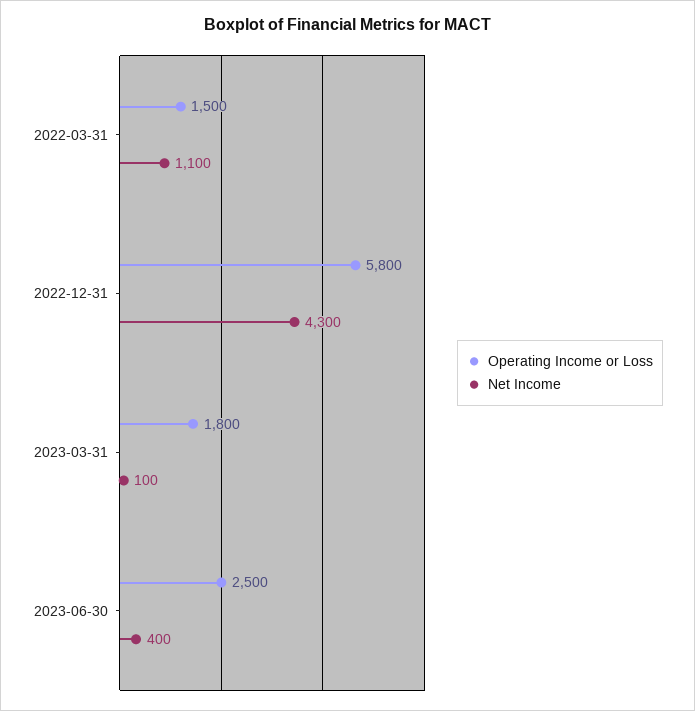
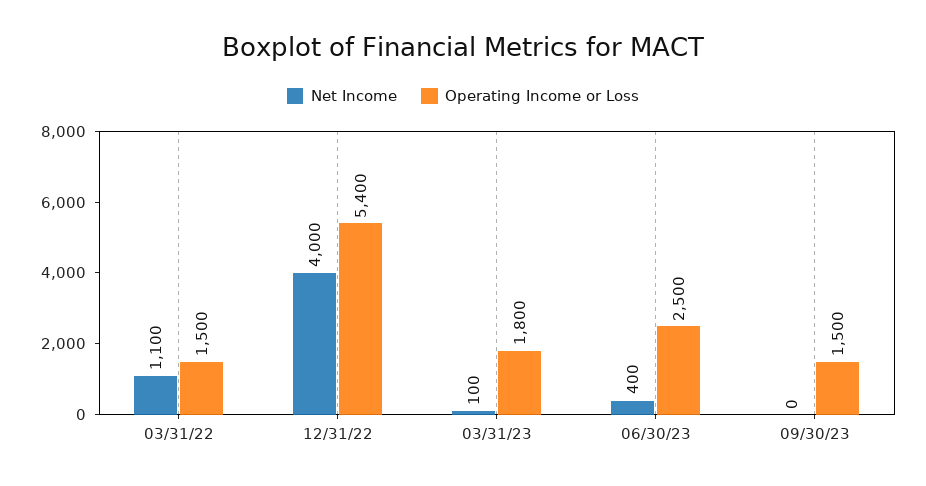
Operating Income or Loss, 2022-12-31: 5800 -> 5400
Net Income, 2022-12-31: 4300 -> 4000
Net Income, 09/30/23: none -> 0
Operating Income or Loss, 09/30/23: none -> 1500

